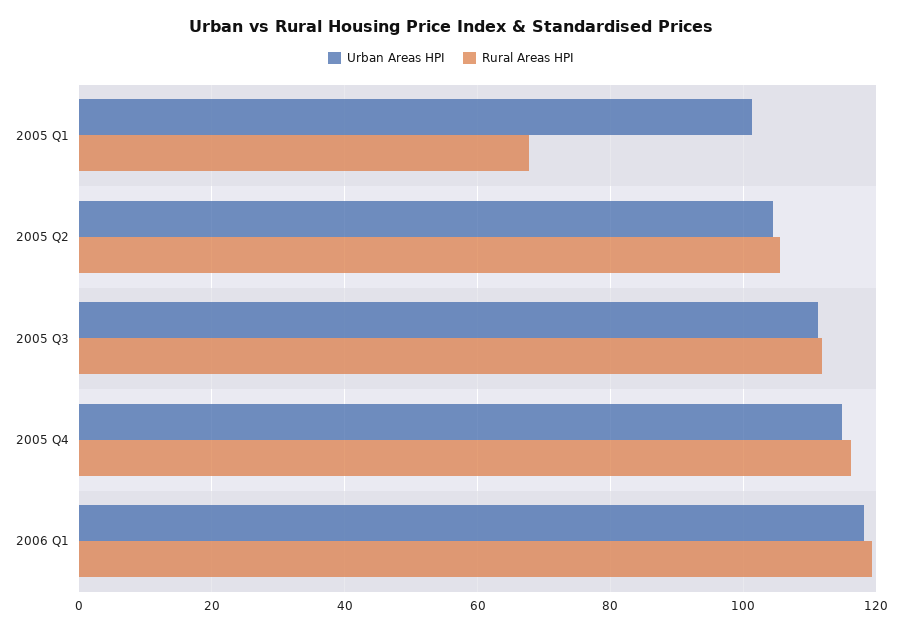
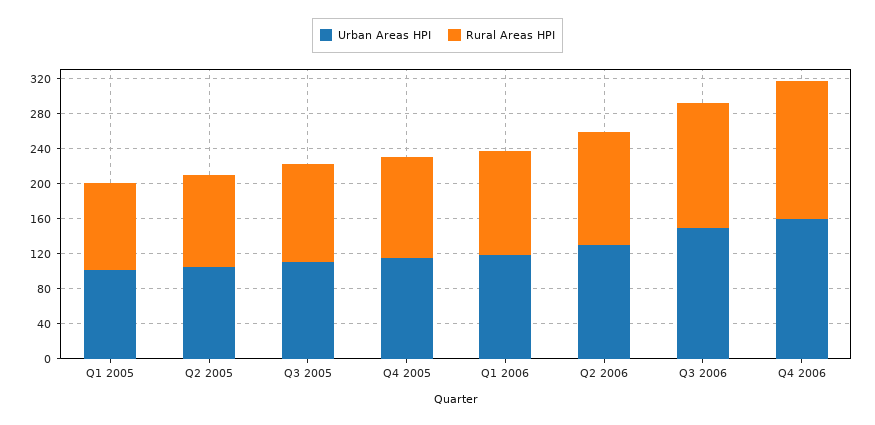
Rural Areas HPI, 2005 Q1: 68 -> 100
Urban Areas HPI, Q2 2006: none -> 130
Rural Areas HPI, Q2 2006: none -> 130
Urban Areas HPI, Q3 2006: none -> 150
Rural Areas HPI, Q3 2006: none -> 140
Urban Areas HPI, Q4 2006: none -> 160
Rural Areas HPI, Q4 2006: none -> 160

